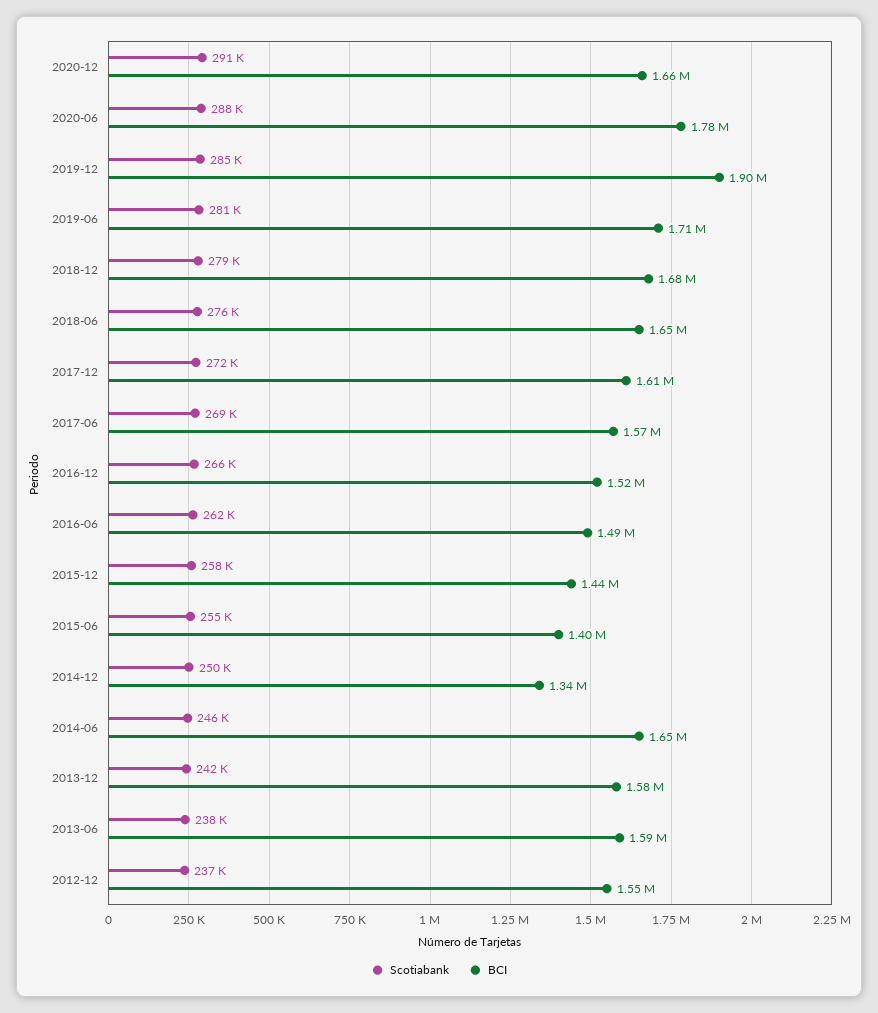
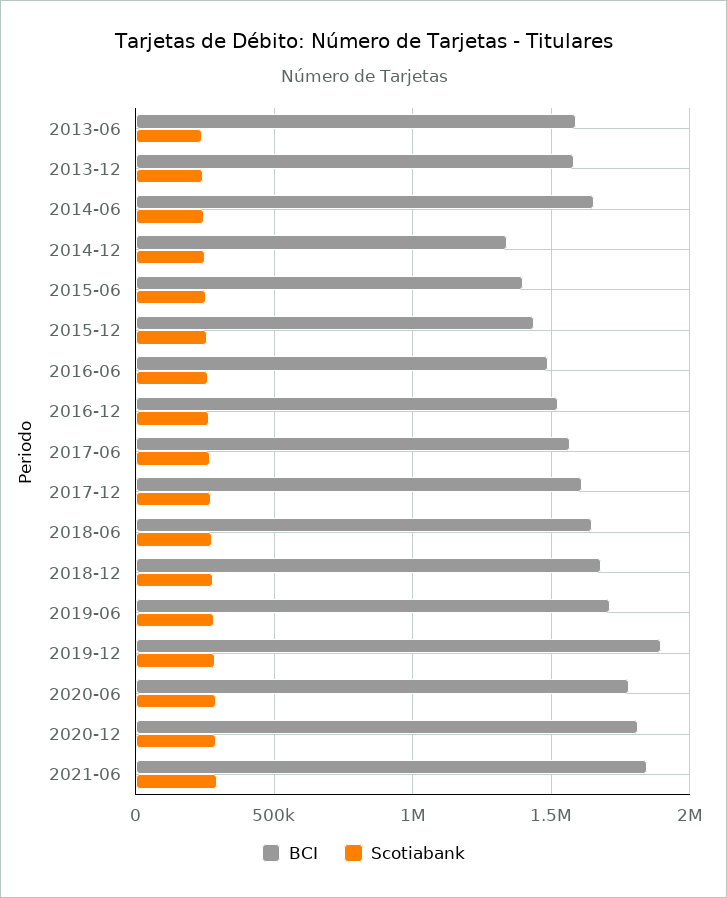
BCI, 2020-12: 1660000 -> 1800000
Scotiabank, 2012-12: 237000 -> none
BCI, 2012-12: 1550000 -> none
BCI, 2021-06: none -> 1850000
Scotiabank, 2021-06: none -> 300000

